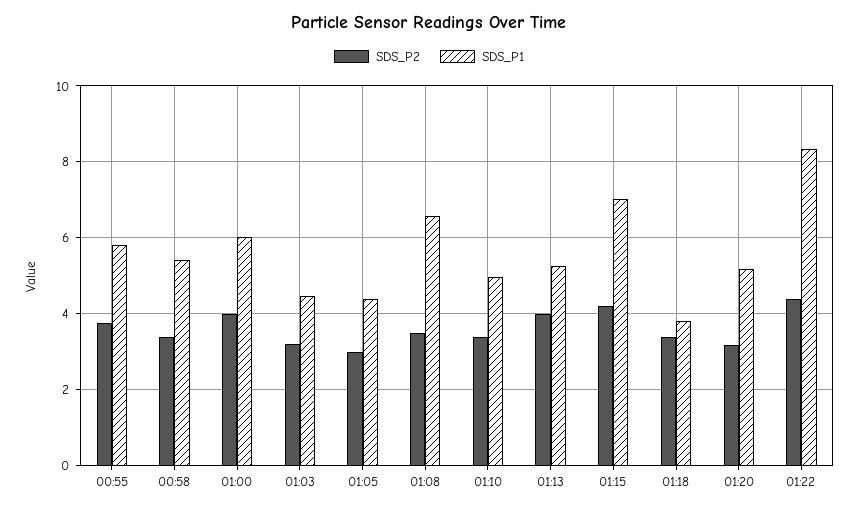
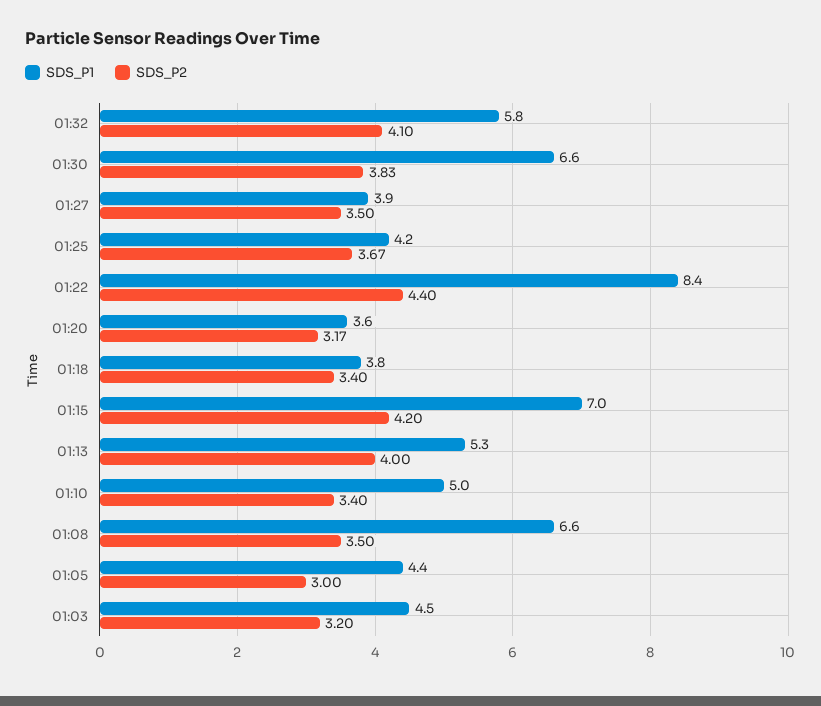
SDS_P2, 00:55: 3.8 -> none
SDS_P1, 00:55: 5.8 -> none
SDS_P2, 00:58: 3.4 -> none
SDS_P1, 00:58: 5.4 -> none
SDS_P2, 01:00: 4 -> none
SDS_P1, 01:00: 6 -> none
SDS_P1, 01:20: 5.2 -> 3.6
SDS_P1, 01:32: none -> 5.8
SDS_P2, 01:32: none -> 4.1
SDS_P1, 01:30: none -> 6.6
SDS_P2, 01:30: none -> 3.83
SDS_P1, 01:27: none -> 3.9
SDS_P2, 01:27: none -> 3.5
SDS_P1, 01:25: none -> 4.2
SDS_P2, 01:25: none -> 3.67

